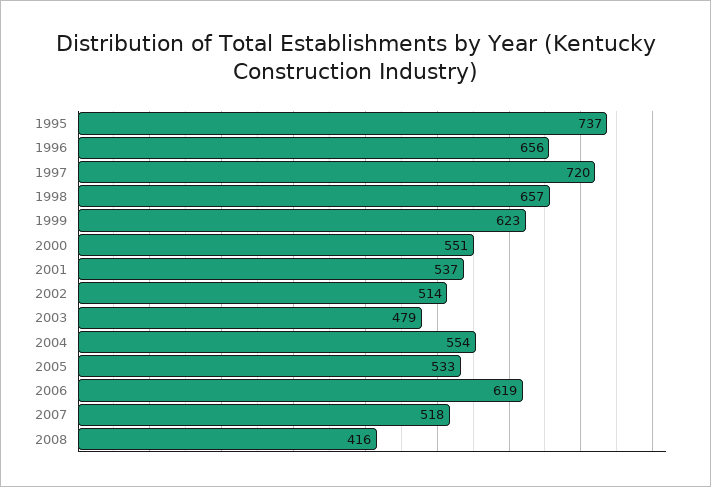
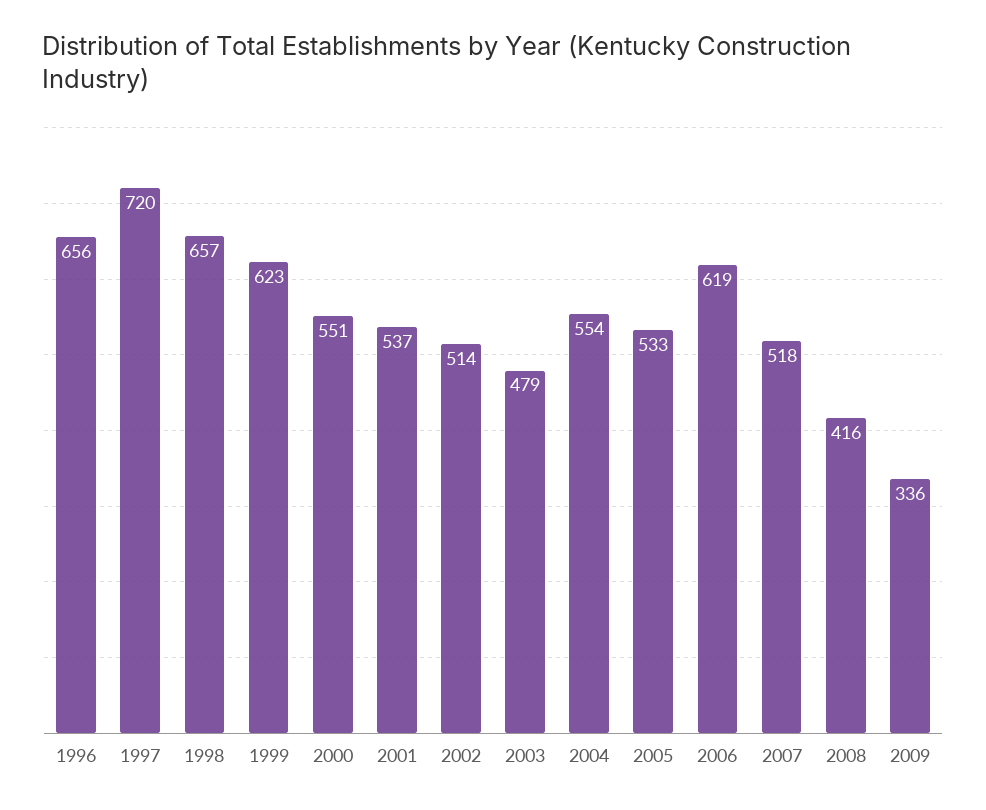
1995: 737 -> none
2009: none -> 336

